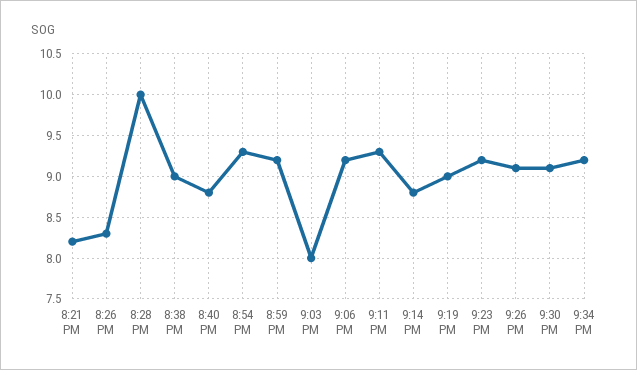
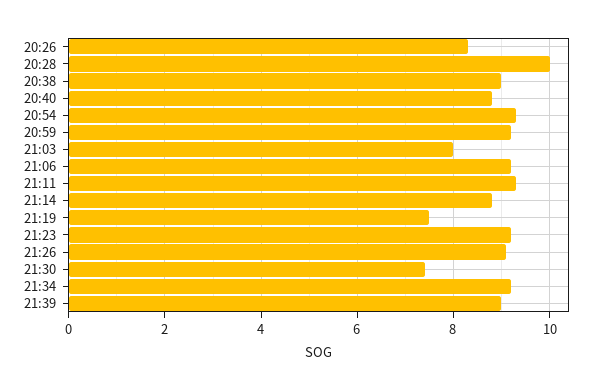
8:21 PM: 8.2 -> none
9:19 PM: 9 -> 7.5
9:30 PM: 9.1 -> 7.5
21:39: none -> 9

